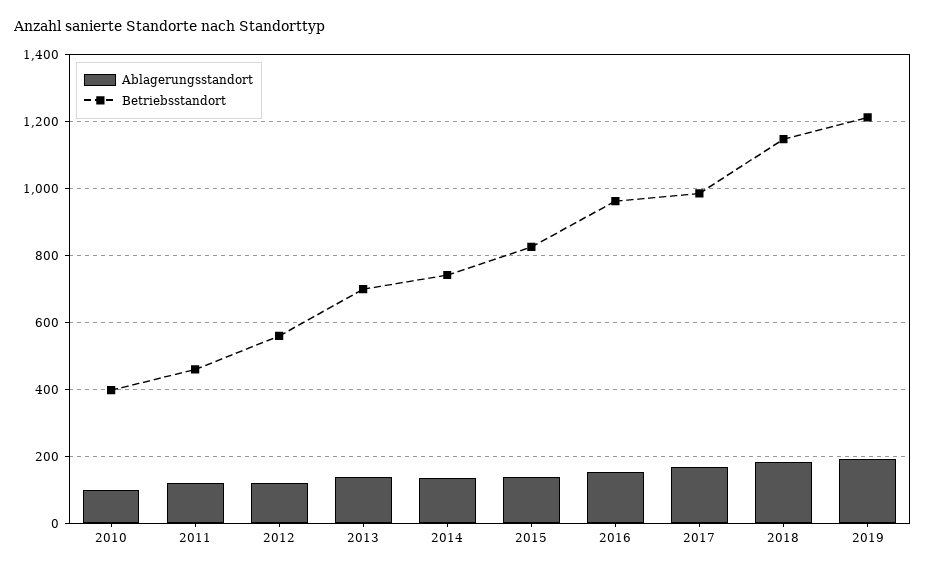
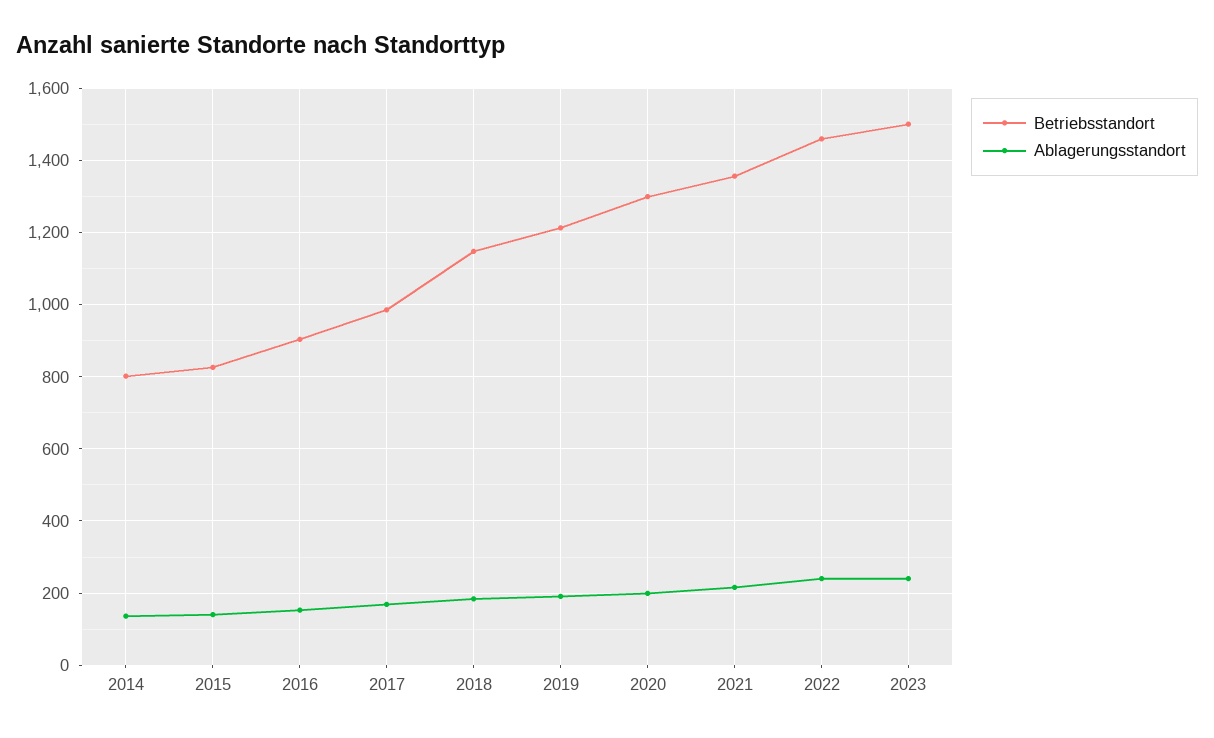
Ablagerungsstandort, 2010: 100 -> none
Betriebsstandort, 2010: 400 -> none
Ablagerungsstandort, 2011: 120 -> none
Betriebsstandort, 2011: 460 -> none
Ablagerungsstandort, 2012: 120 -> none
Betriebsstandort, 2012: 560 -> none
Ablagerungsstandort, 2013: 140 -> none
Betriebsstandort, 2013: 700 -> none
Betriebsstandort, 2014: 740 -> 800
Betriebsstandort, 2016: 960 -> 900
Betriebsstandort, 2020: none -> 1300
Ablagerungsstandort, 2020: none -> 200
Betriebsstandort, 2021: none -> 1360
Ablagerungsstandort, 2021: none -> 220
Betriebsstandort, 2022: none -> 1460
Ablagerungsstandort, 2022: none -> 240
Betriebsstandort, 2023: none -> 1500
Ablagerungsstandort, 2023: none -> 240

